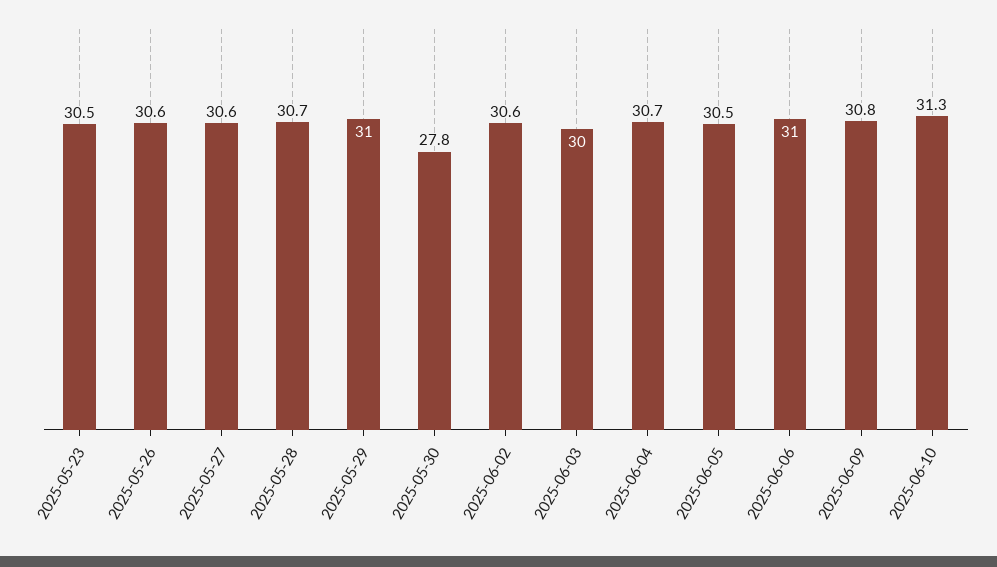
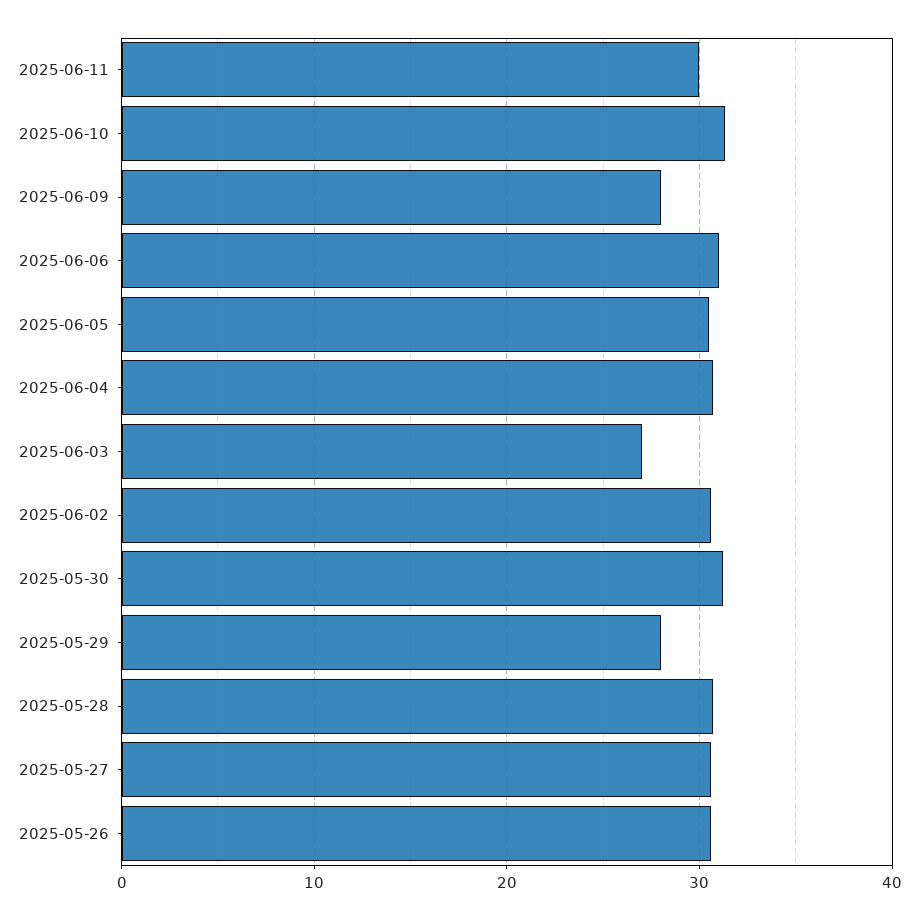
2025-05-23: 30.5 -> none
2025-05-29: 31 -> 28
2025-05-30: 27.8 -> 31
2025-06-03: 30 -> 27
2025-06-09: 30.8 -> 28
2025-06-11: none -> 30

